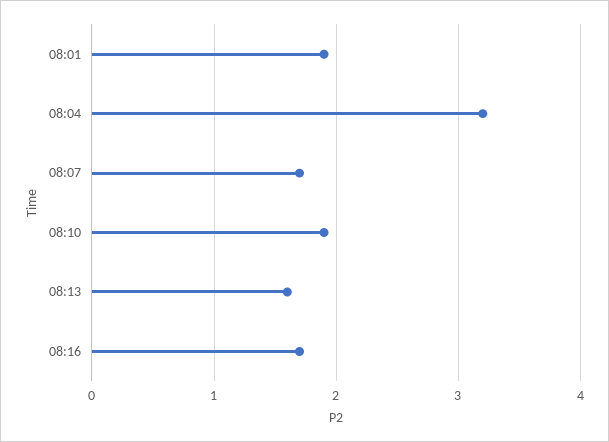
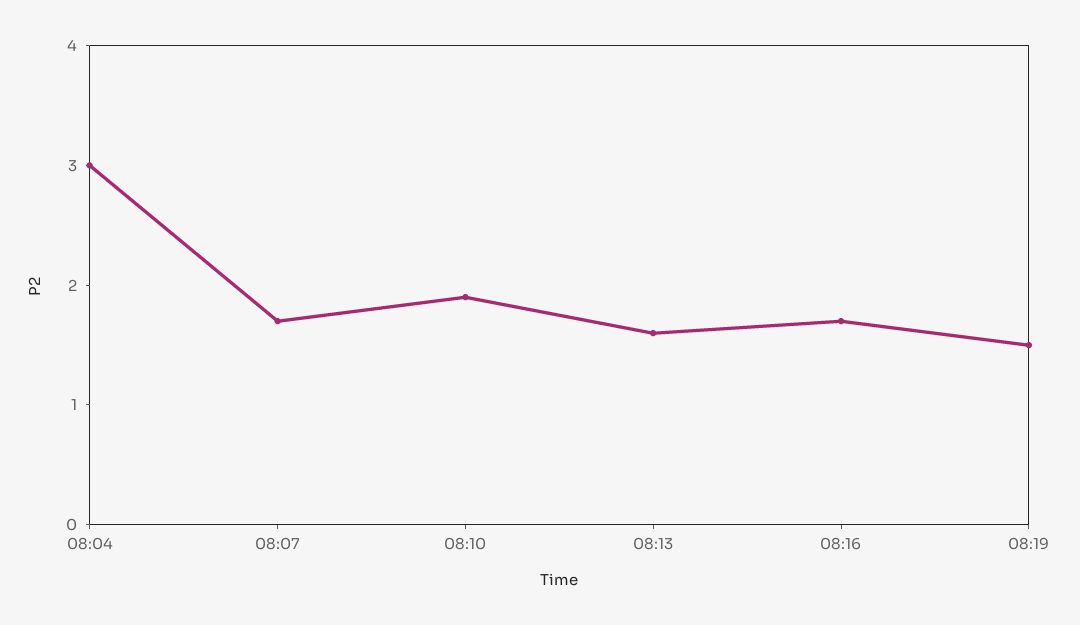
08:01: 1.9 -> none
08:04: 3.2 -> 3
08:19: none -> 1.5

